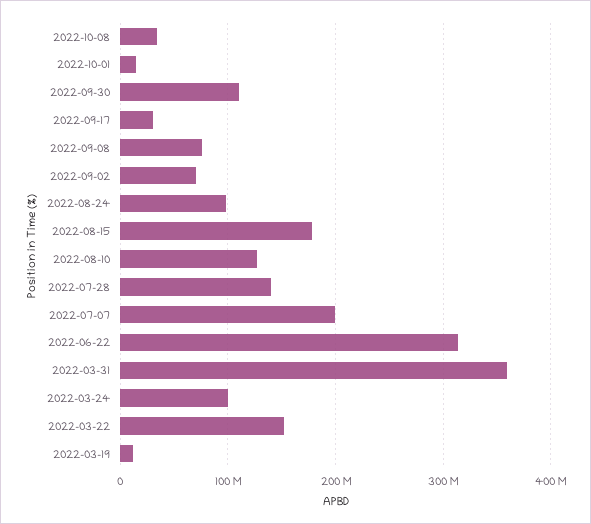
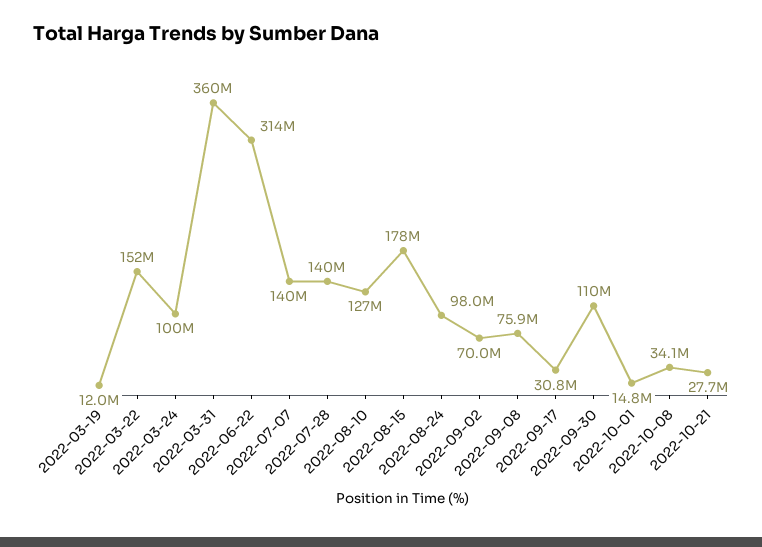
2022-07-07: 200000000 -> 140000000
2022-10-21: none -> 27700000

